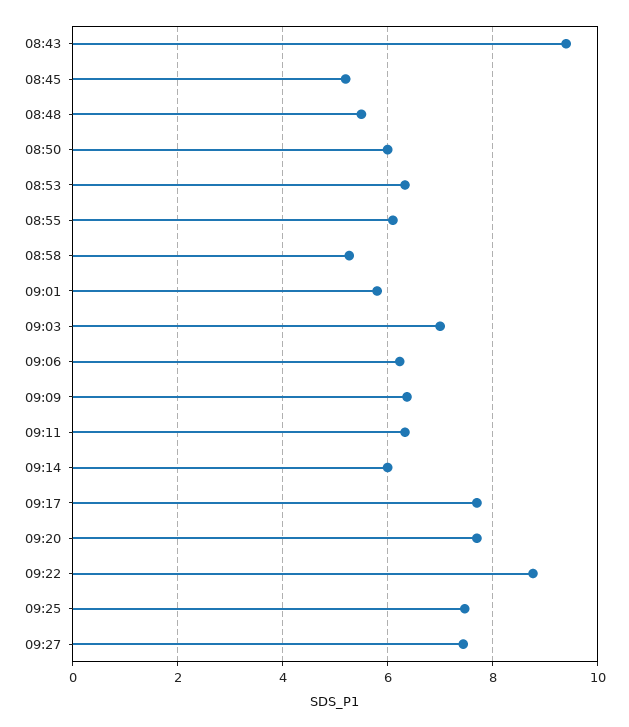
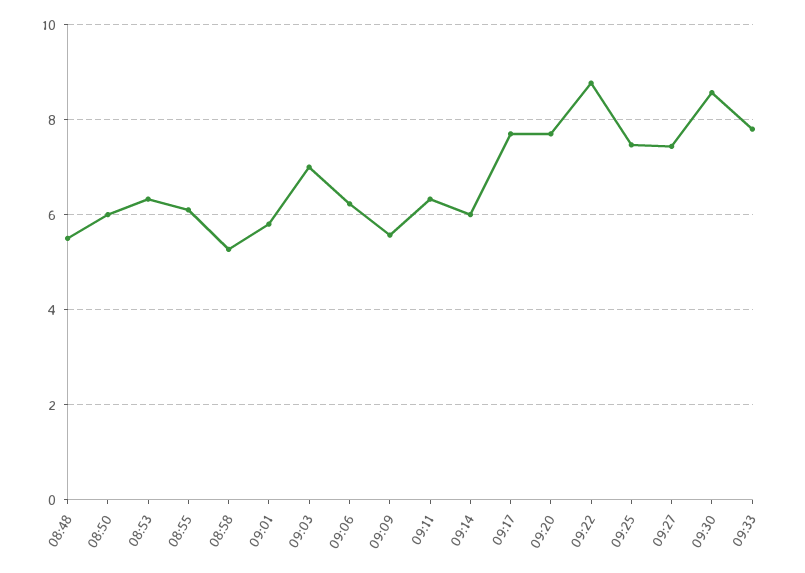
08:43: 9.4 -> none
08:45: 5.2 -> none
09:09: 6.4 -> 5.6
09:30: none -> 8.6
09:33: none -> 7.8

